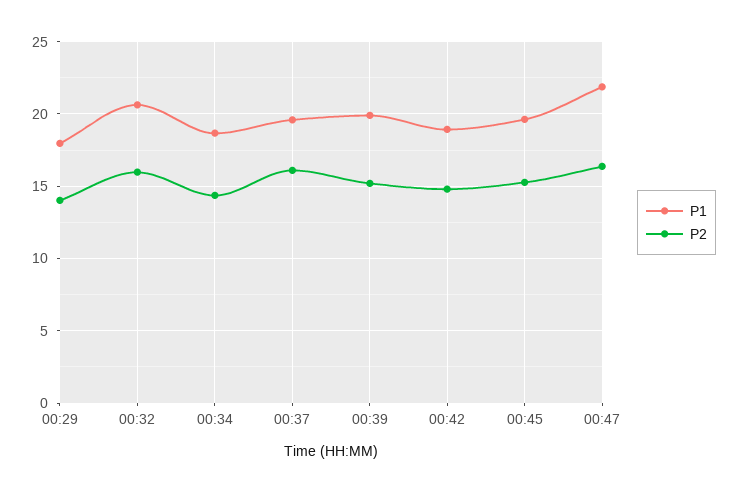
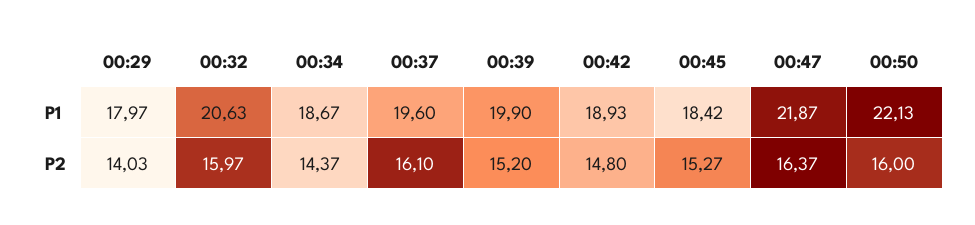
P1, 00:45: 19.5 -> 18.42
P1, 00:50: none -> 22.13
P2, 00:50: none -> 16

